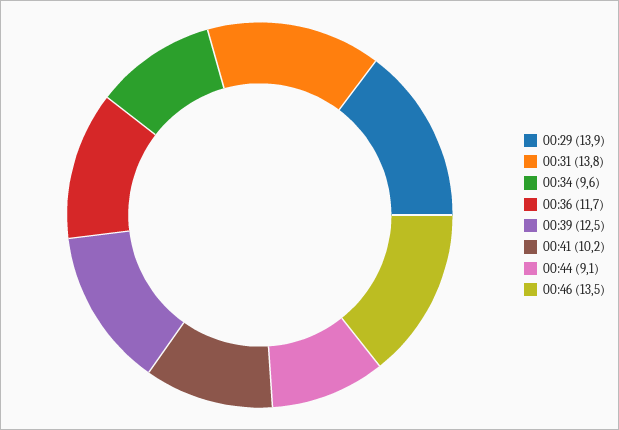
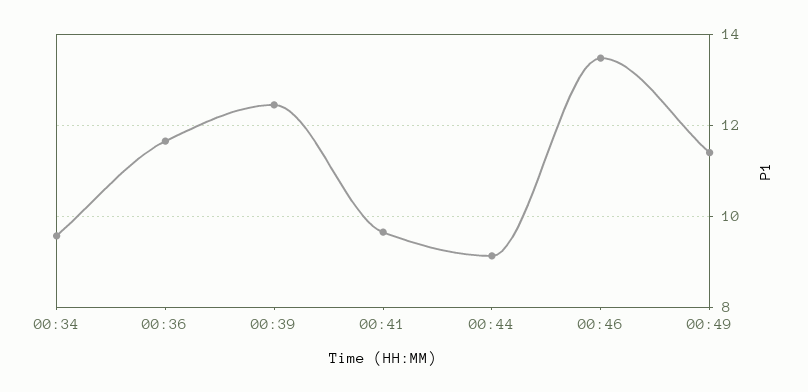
00:29: 13.9 -> none
00:31: 13.8 -> none
00:41: 10.2 -> 9.6
00:49: none -> 11.4

